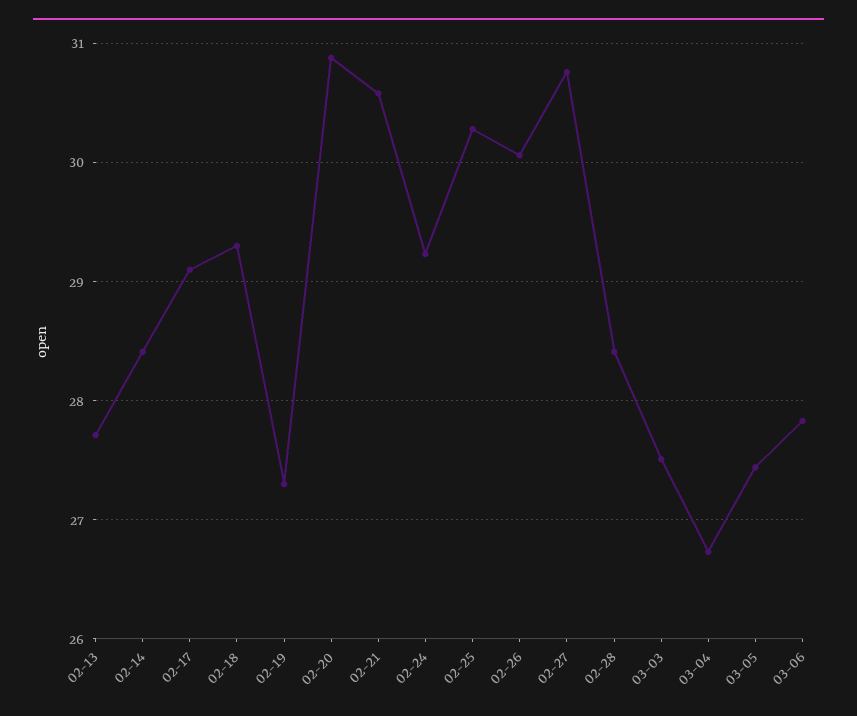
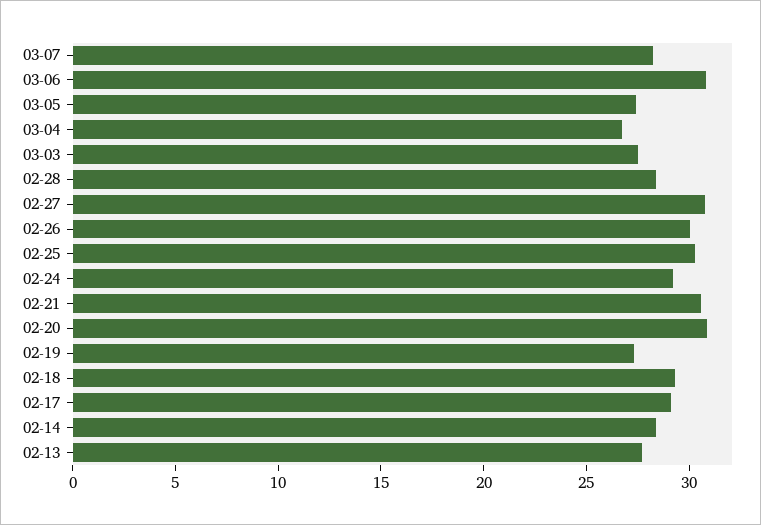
03-06: 27.8 -> 31
03-07: none -> 28

